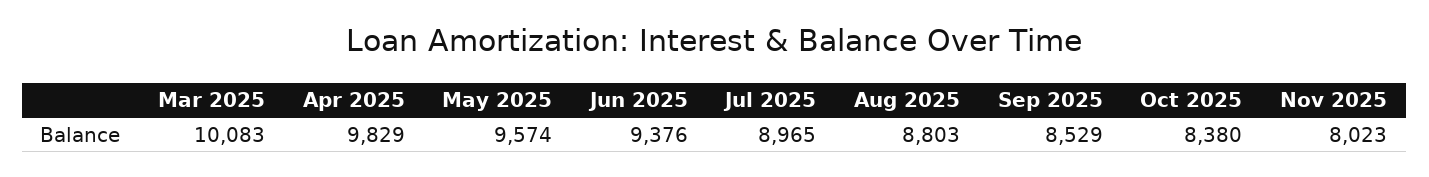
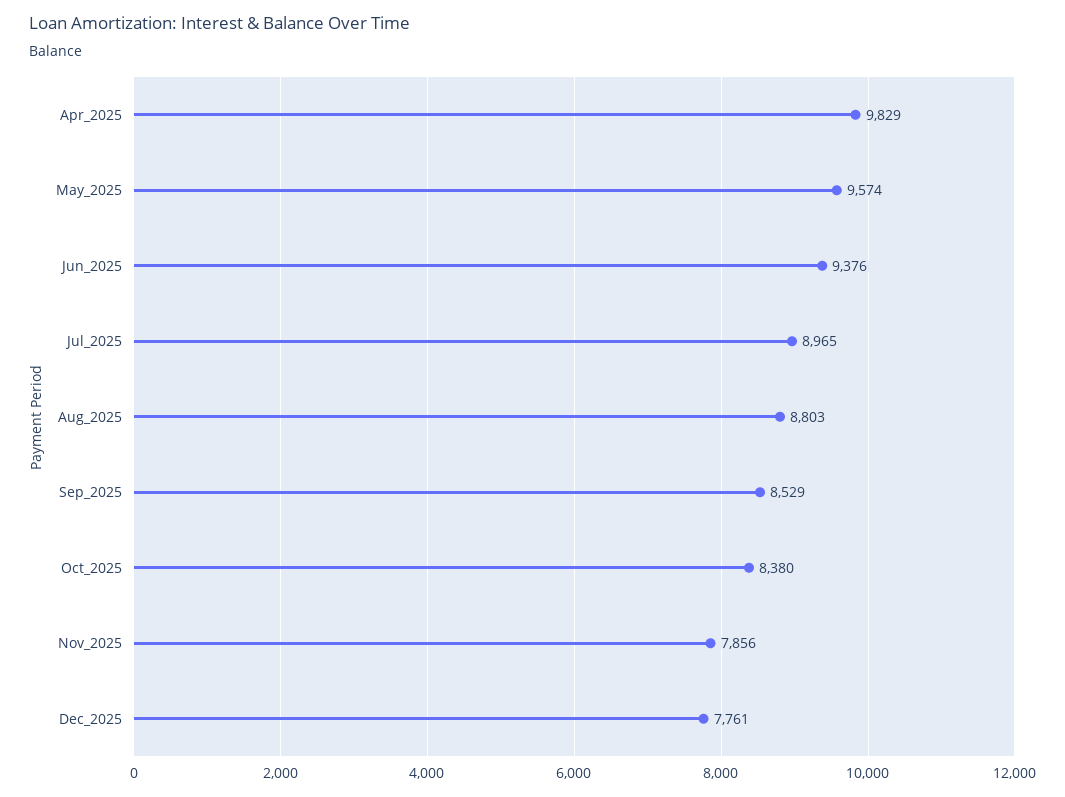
Mar 2025: 10083 -> none
Nov 2025: 8023 -> 7856
Dec_2025: none -> 7761

